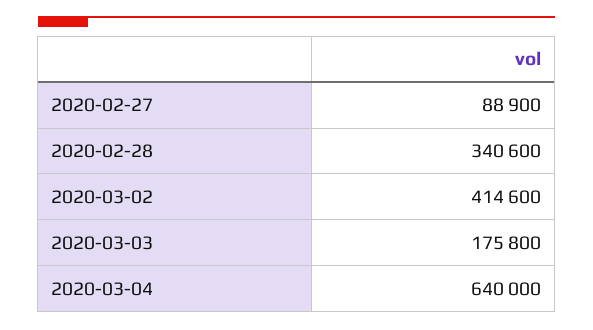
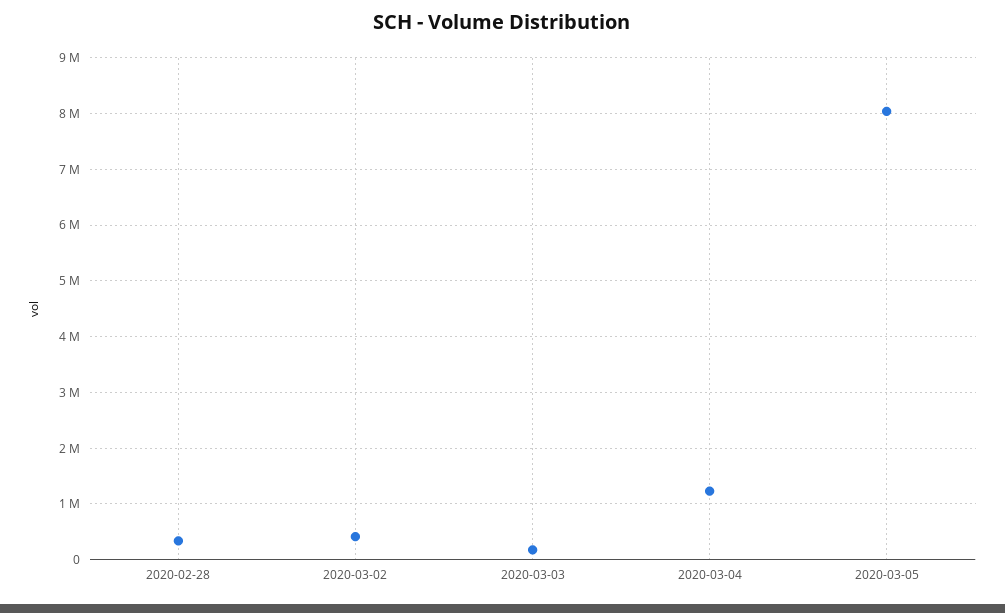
2020-02-27: 88900 -> none
2020-03-04: 640000 -> 1200000
2020-03-05: none -> 8000000

